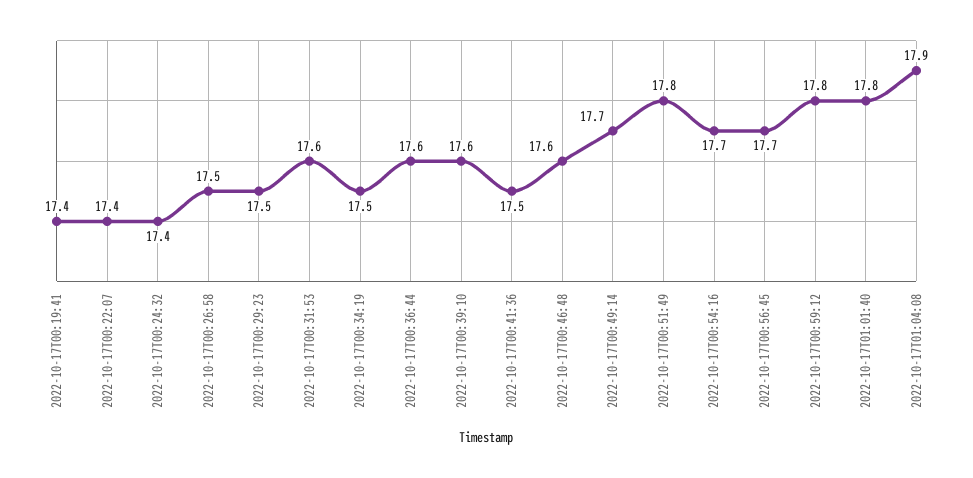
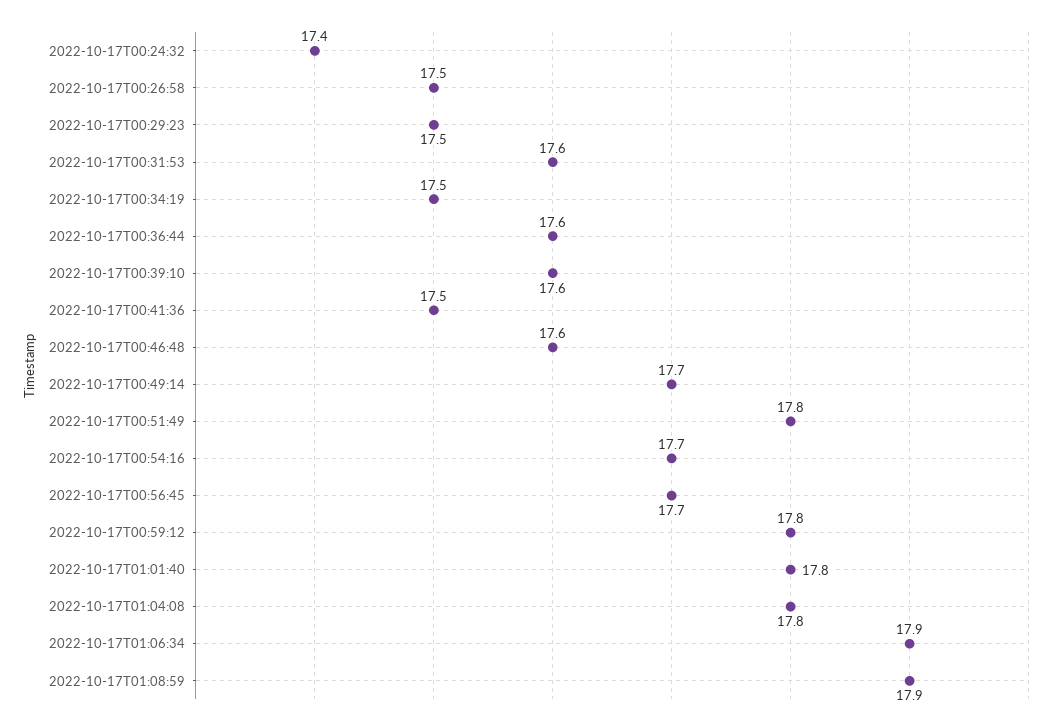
2022-10-17T00:19:41: 17.4 -> none
2022-10-17T00:22:07: 17.4 -> none
2022-10-17T01:04:08: 17.9 -> 17.8
2022-10-17T01:06:34: none -> 17.9
2022-10-17T01:08:59: none -> 17.9

